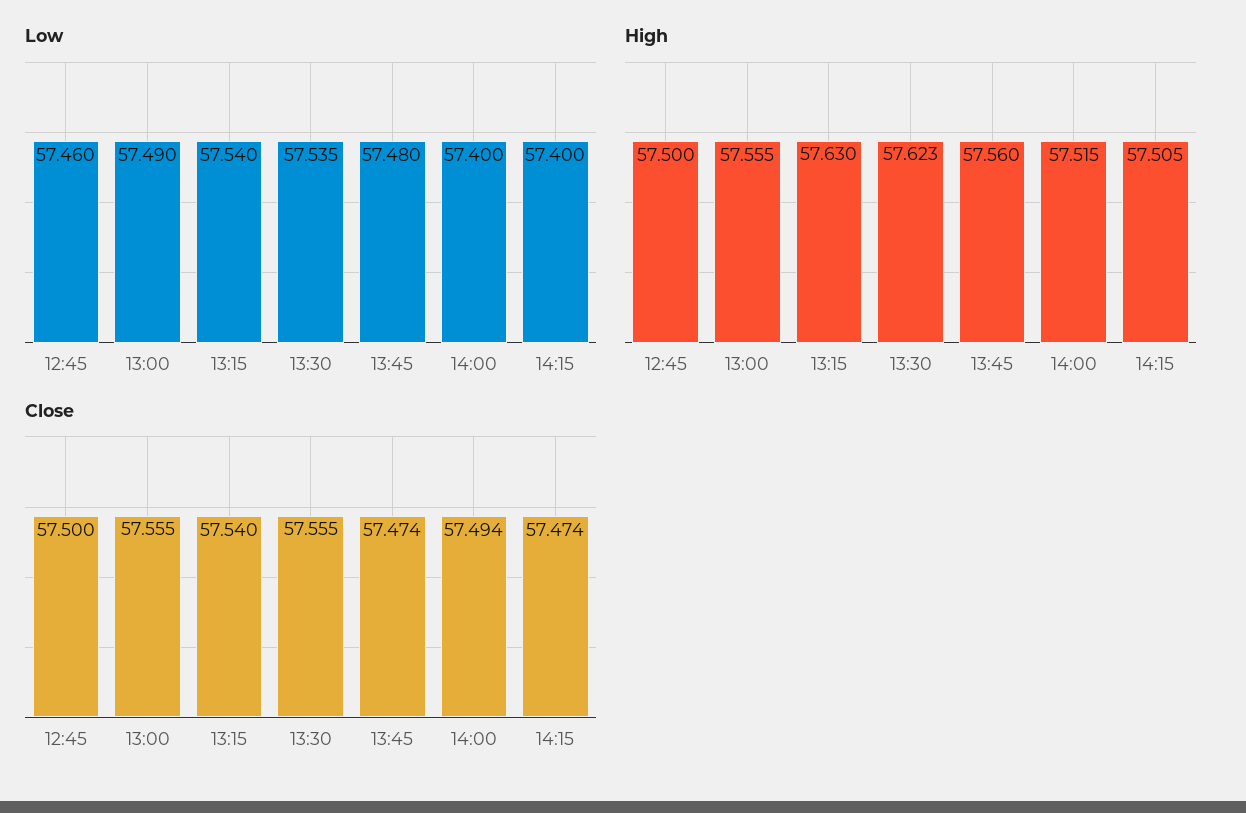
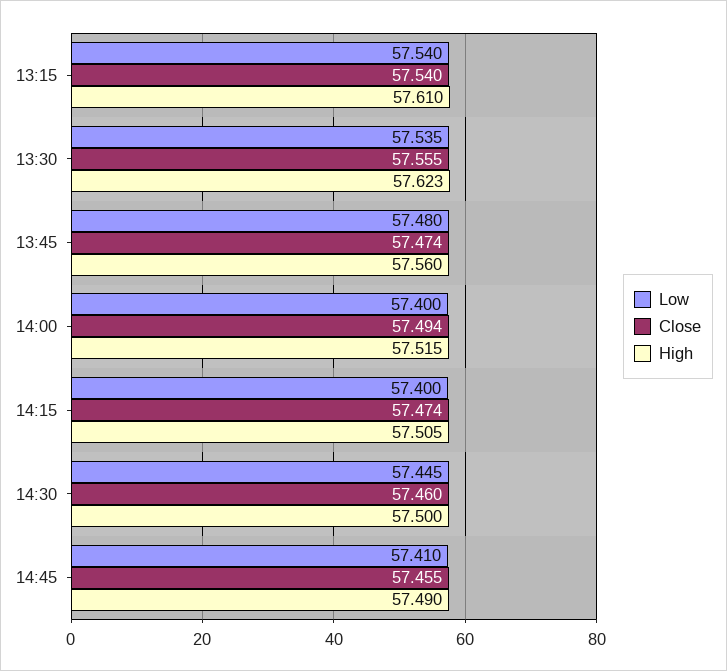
Low, 12:45: 57.46 -> none
Low, 13:00: 57.49 -> none
High, 12:45: 57.5 -> none
High, 13:00: 57.555 -> none
High, 13:15: 57.63 -> 57.61
Close, 12:45: 57.5 -> none
Close, 13:00: 57.555 -> none
Low, 14:30: none -> 57.445
Close, 14:30: none -> 57.46
High, 14:30: none -> 57.5
Low, 14:45: none -> 57.41
Close, 14:45: none -> 57.455
High, 14:45: none -> 57.49

